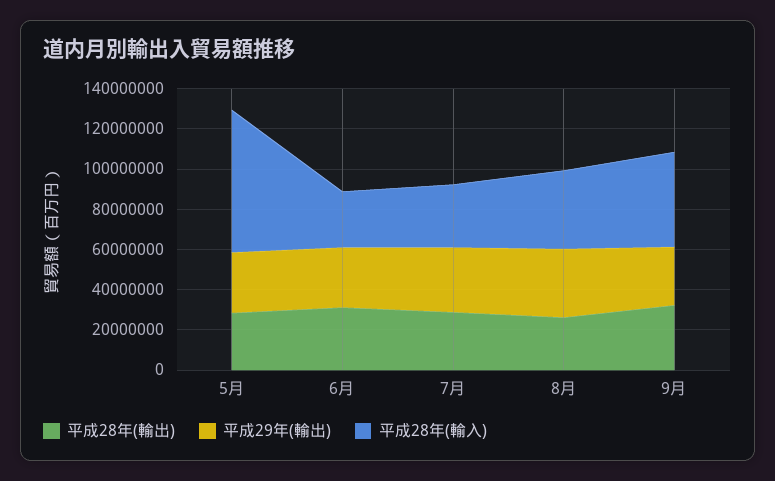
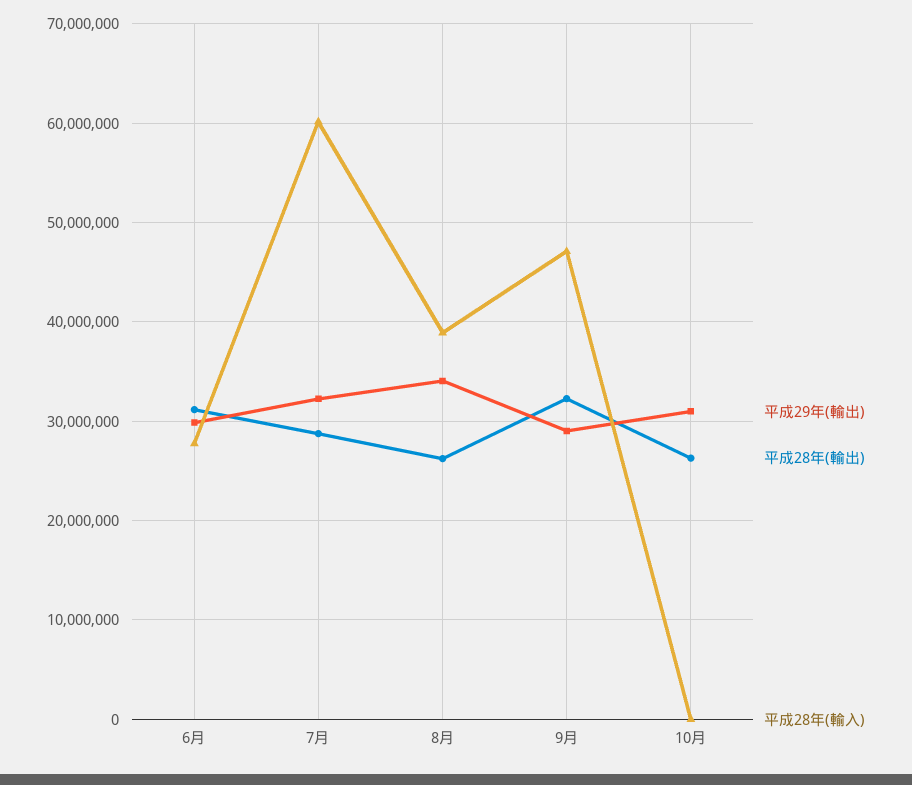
平成28年(輸出), 5月: 30000000 -> none
平成29年(輸出), 5月: 30000000 -> none
平成28年(輸入), 5月: 70000000 -> none
平成28年(輸入), 7月: 30000000 -> 60000000
平成29年(輸出), 10月: none -> 31000000
平成28年(輸出), 10月: none -> 26000000
平成28年(輸入), 10月: none -> 0

